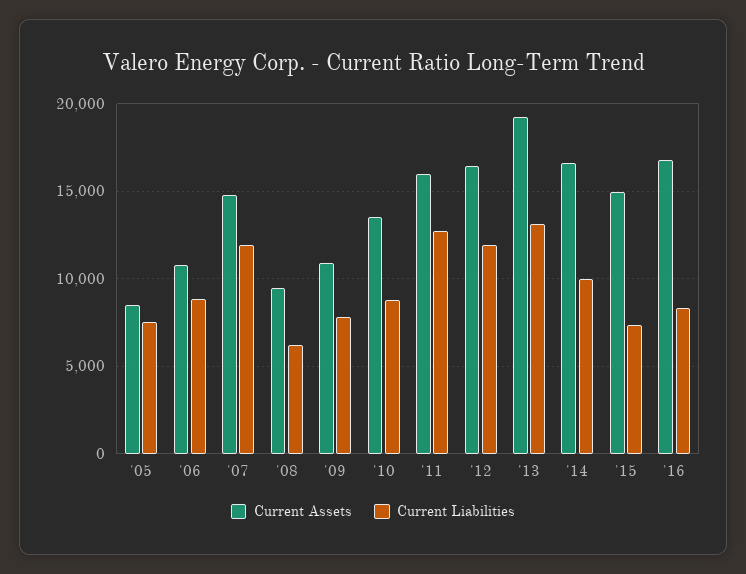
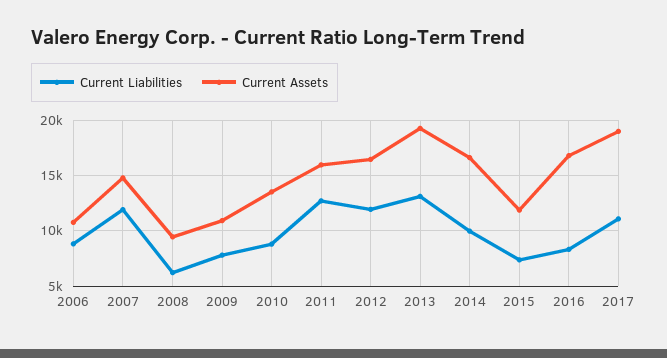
Current Assets, '05: 8500 -> none
Current Liabilities, '05: 7500 -> none
Current Assets, '15: 15000 -> 12000
Current Liabilities, 2017: none -> 11000
Current Assets, 2017: none -> 19000

